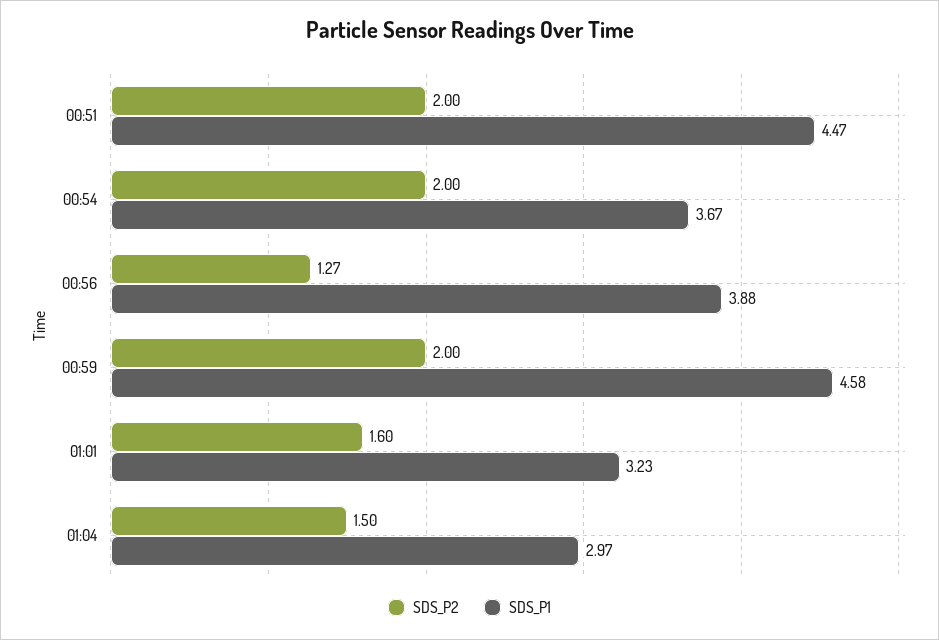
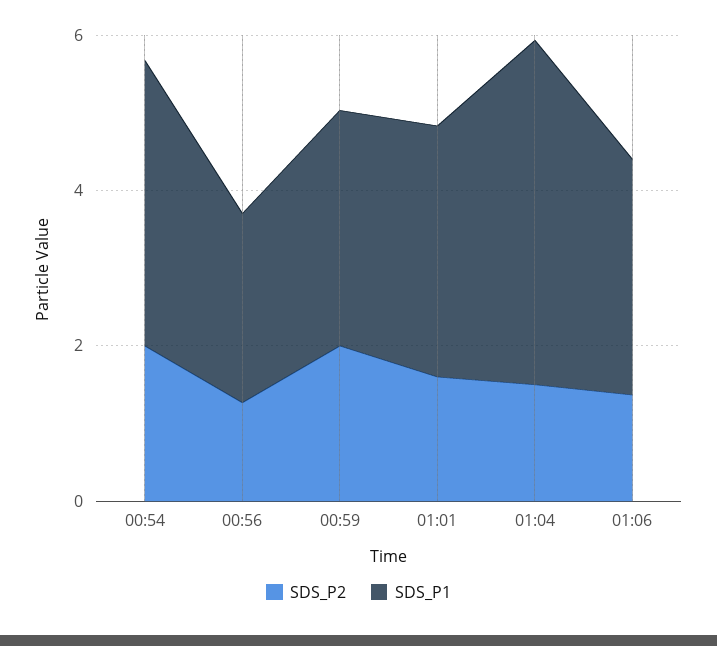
SDS_P2, 00:51: 2 -> none
SDS_P1, 00:51: 4.47 -> none
SDS_P1, 00:56: 3.88 -> 2.5
SDS_P1, 00:59: 4.58 -> 3
SDS_P1, 01:04: 2.97 -> 4.5
SDS_P2, 01:06: none -> 1.5
SDS_P1, 01:06: none -> 3

